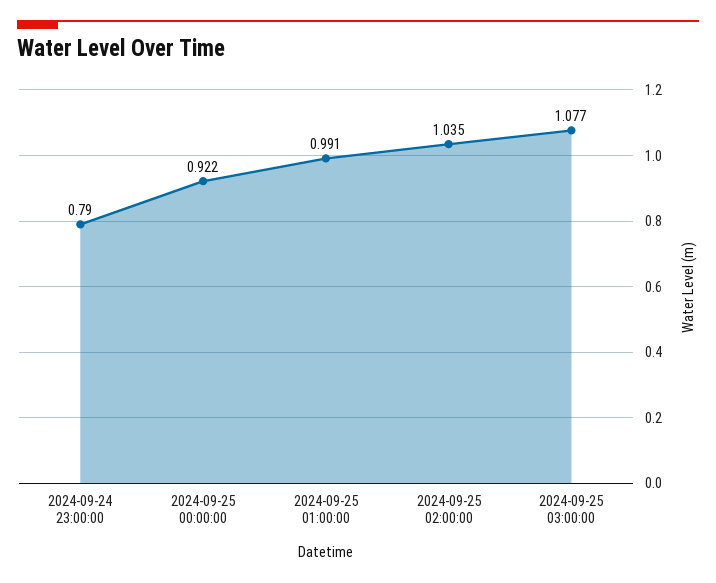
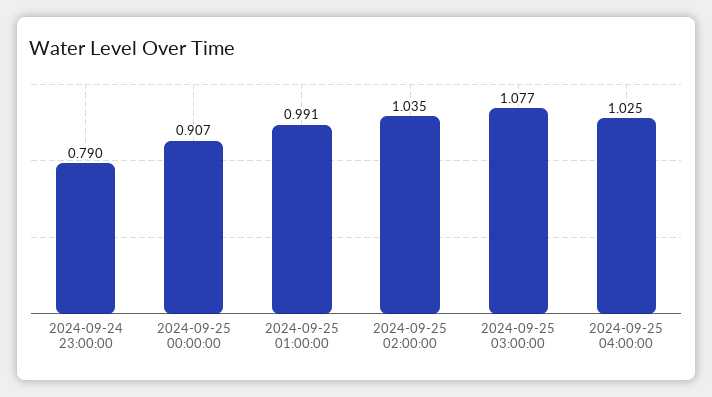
2024-09-25 00:00:00: 0.922 -> 0.907
2024-09-25 04:00:00: none -> 1.025

